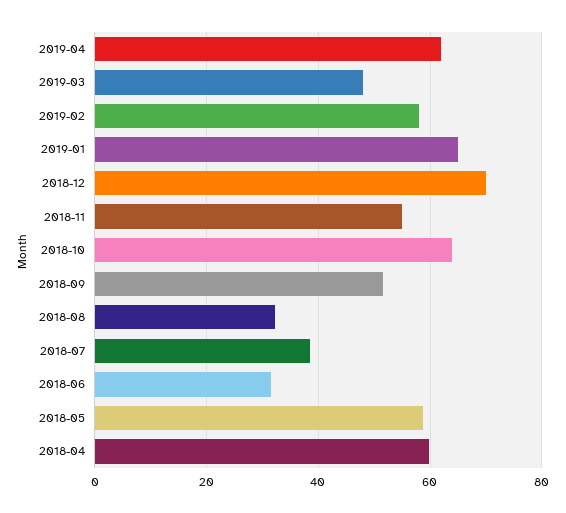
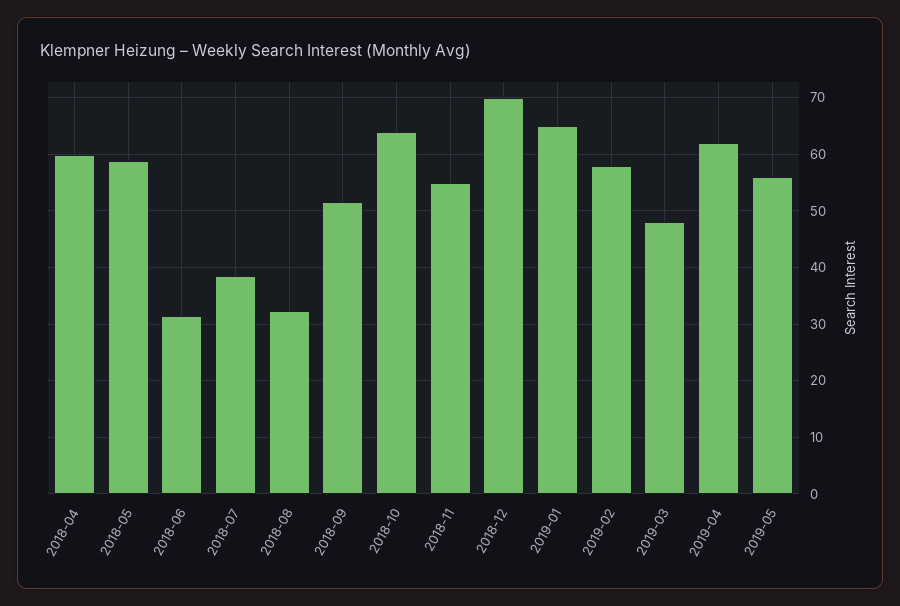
2019-05: none -> 56

